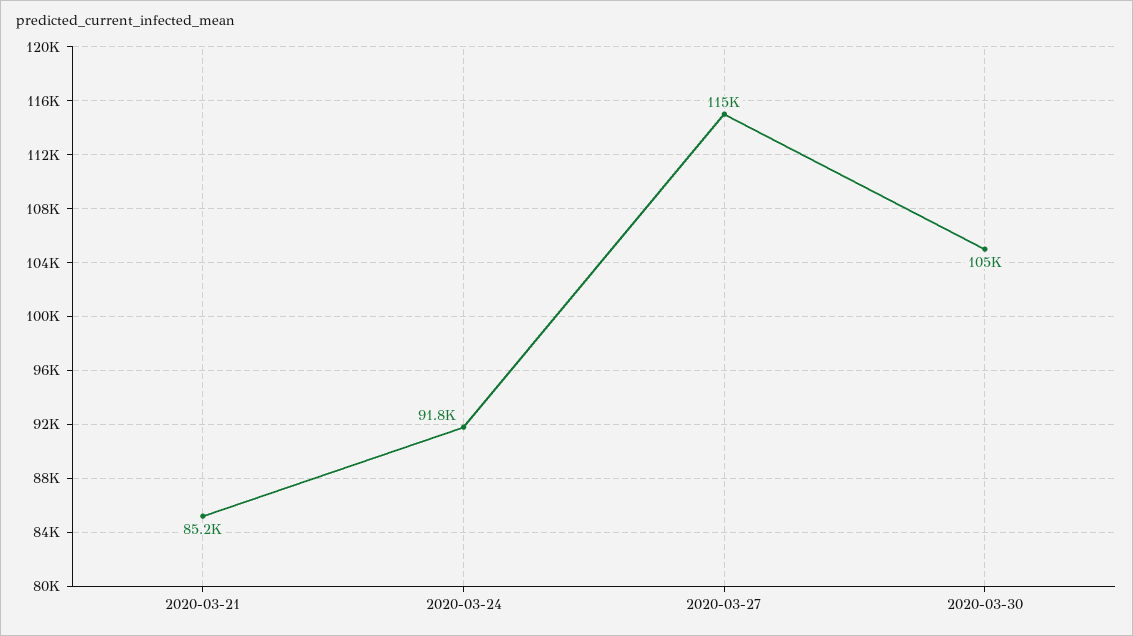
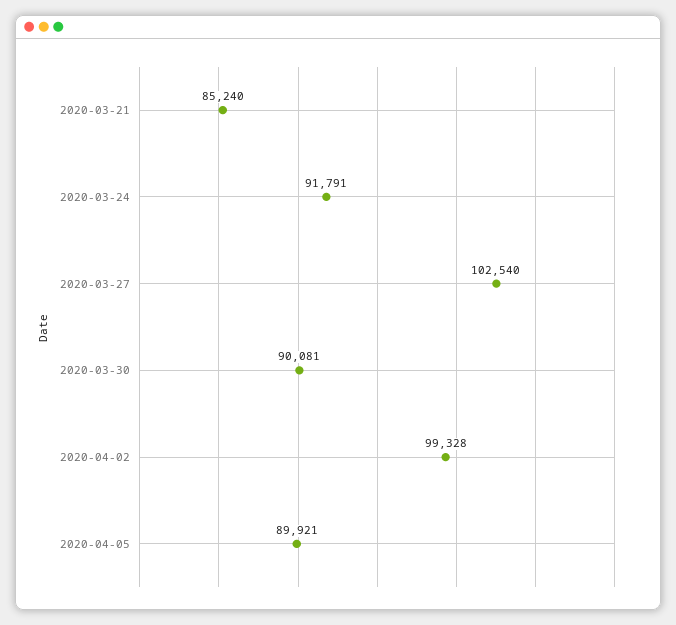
2020-03-27: 115000 -> 102540
2020-03-30: 105000 -> 90081
2020-04-02: none -> 99328
2020-04-05: none -> 89921

